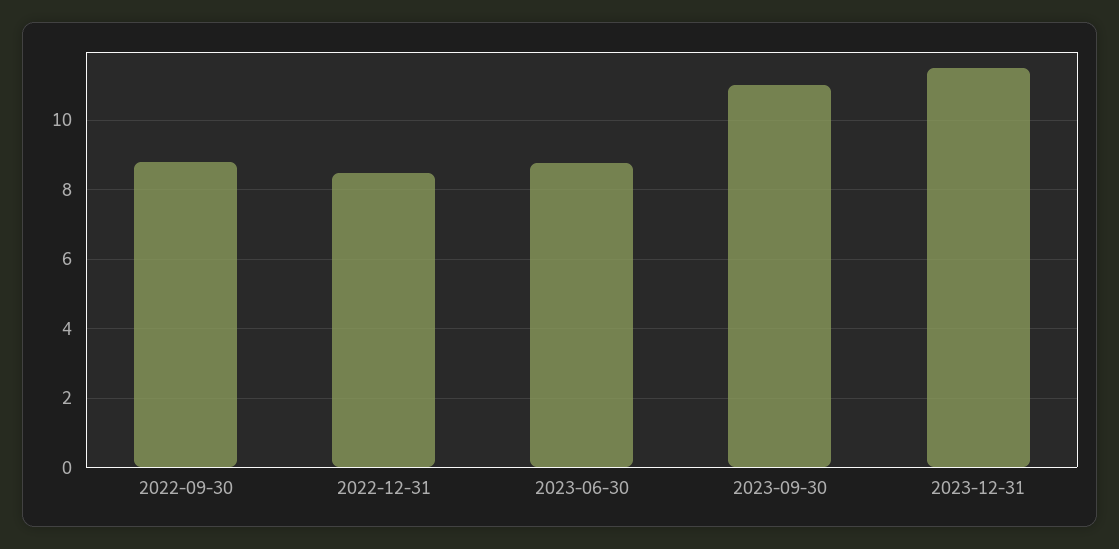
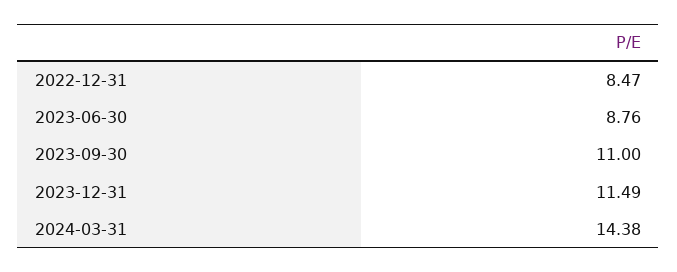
2022-09-30: 8.8 -> none
2024-03-31: none -> 14.38

